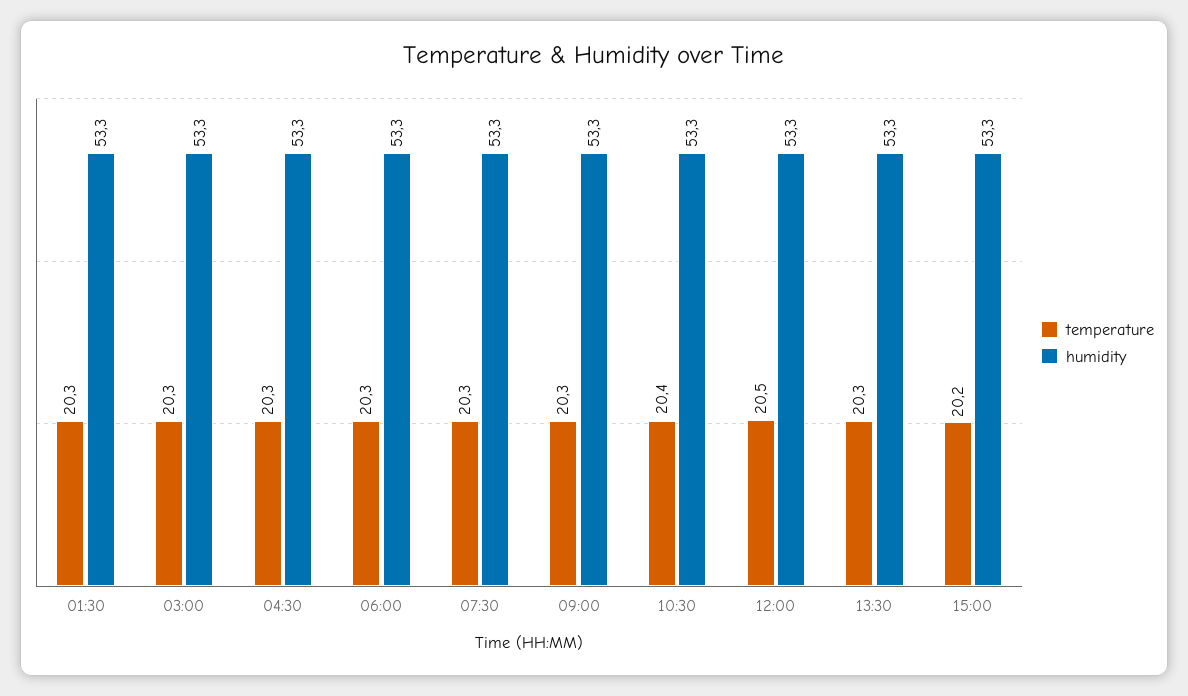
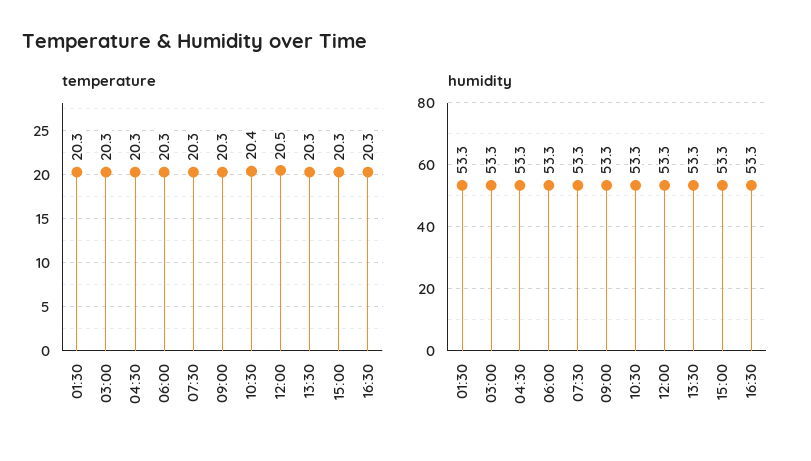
temperature, 15:00: 20.2 -> 20.3
temperature, 16:30: none -> 20.3
humidity, 16:30: none -> 53.3

